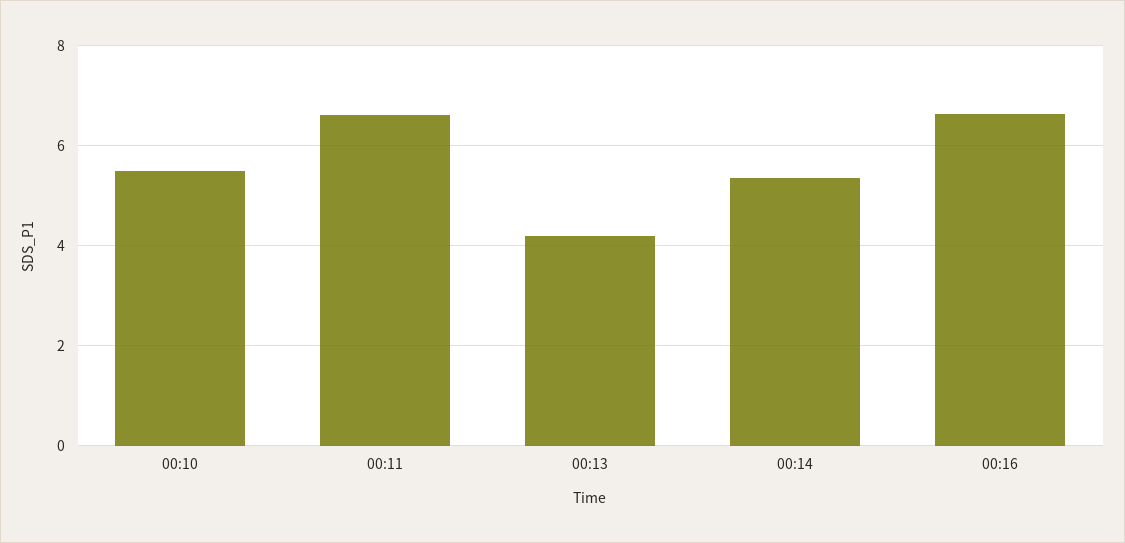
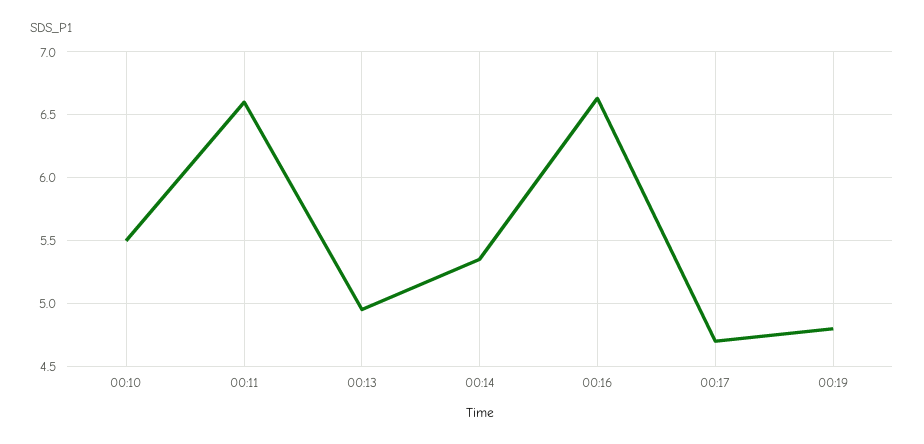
00:13: 4.2 -> 4.95
00:17: none -> 4.7
00:19: none -> 4.8

